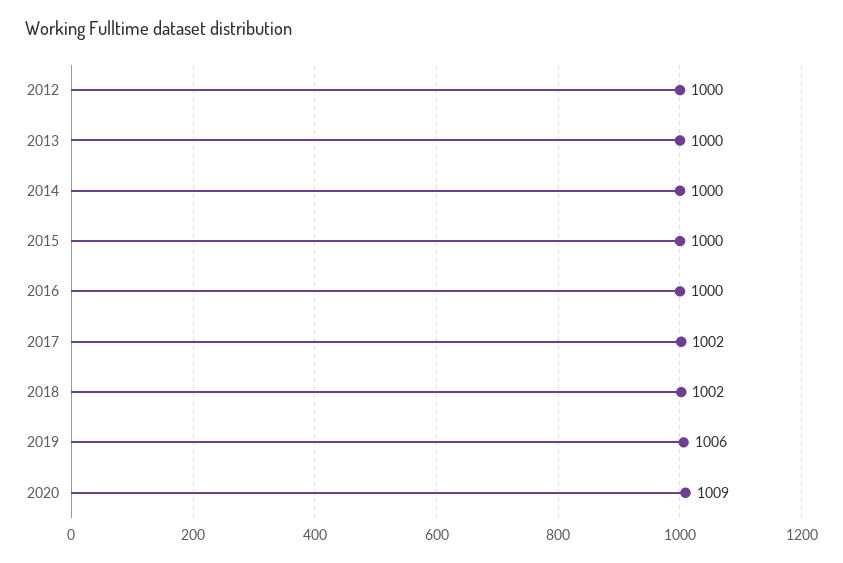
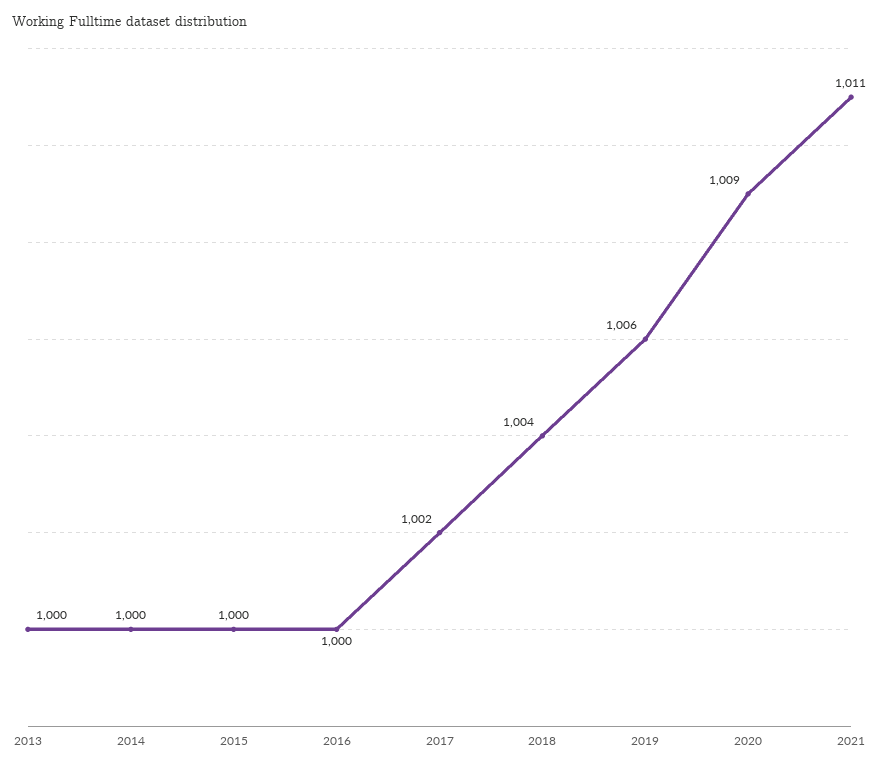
2012: 1000 -> none
2018: 1002 -> 1004
2021: none -> 1011

